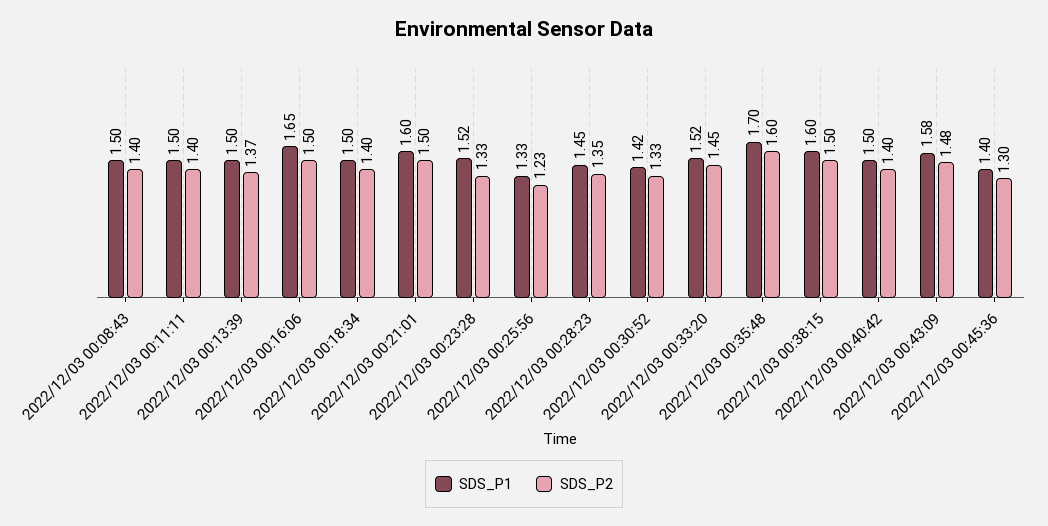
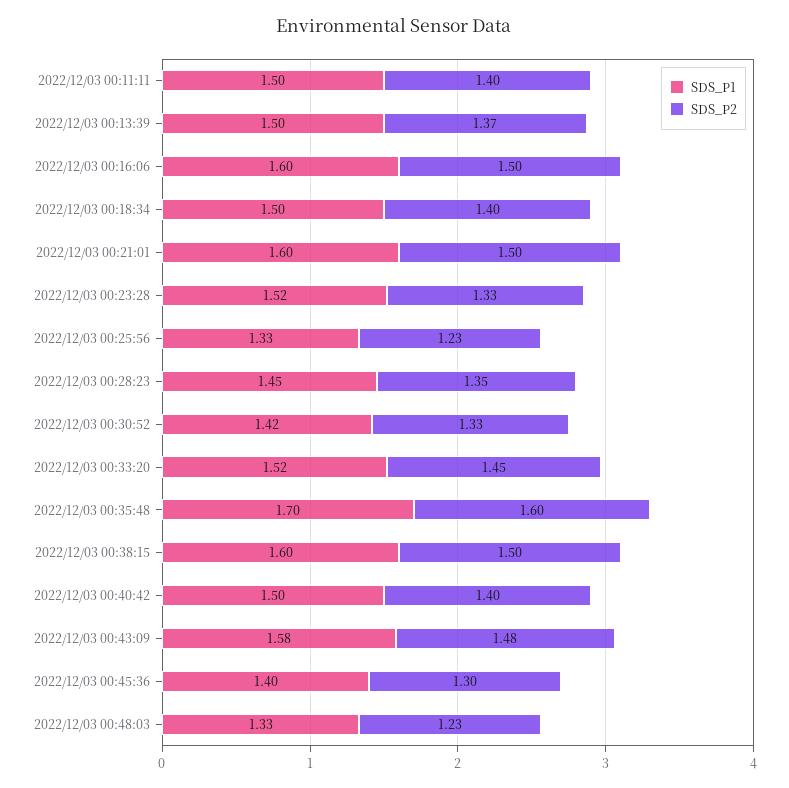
SDS_P1, 2022/12/03 00:08:43: 1.5 -> none
SDS_P2, 2022/12/03 00:08:43: 1.4 -> none
SDS_P1, 2022/12/03 00:16:06: 1.65 -> 1.6
SDS_P1, 2022/12/03 00:48:03: none -> 1.33
SDS_P2, 2022/12/03 00:48:03: none -> 1.23

